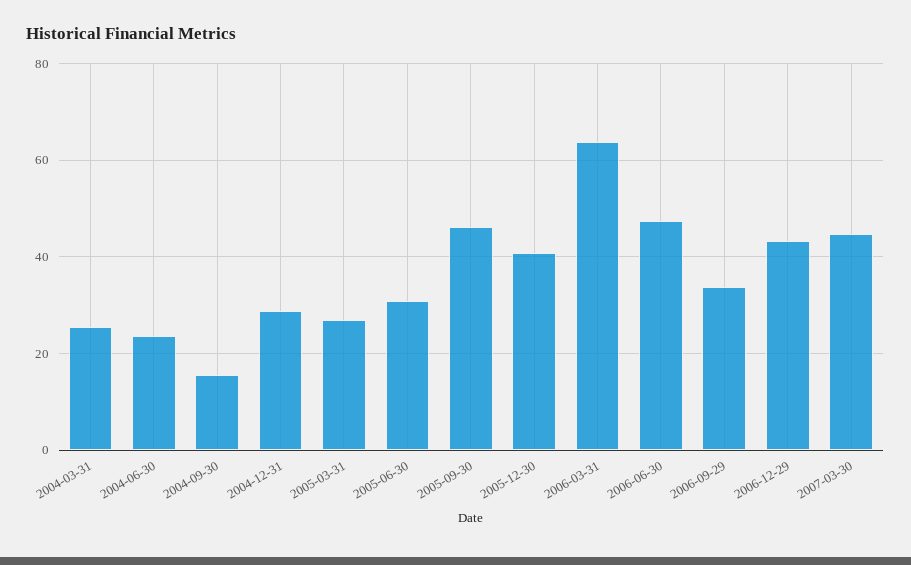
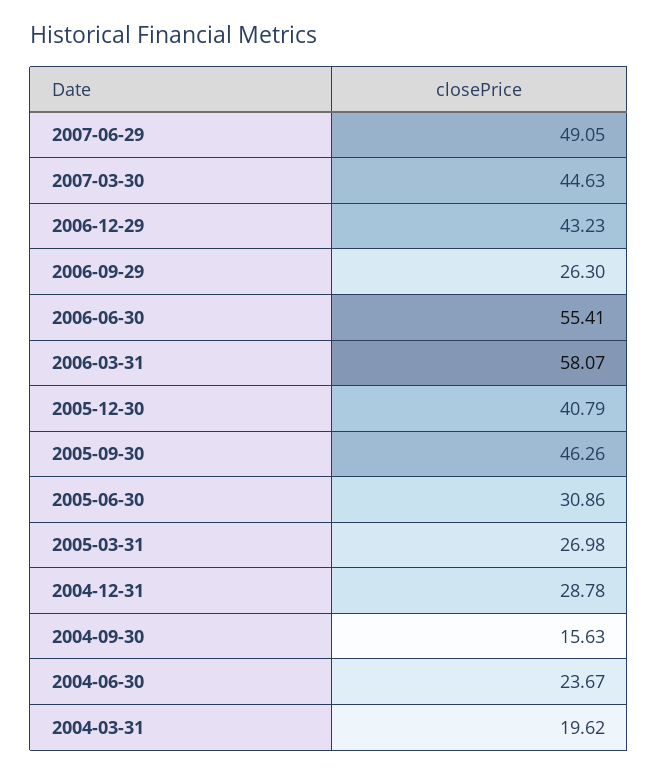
2004-03-31: 26 -> 19.62
2006-03-31: 64 -> 58.07
2006-06-30: 48 -> 55.41
2006-09-29: 34 -> 26.3
2007-06-29: none -> 49.05

